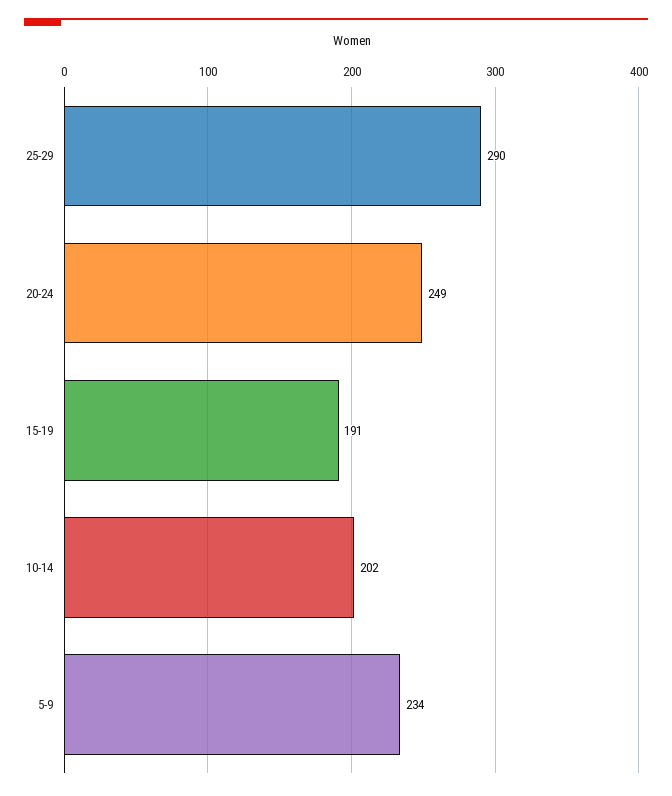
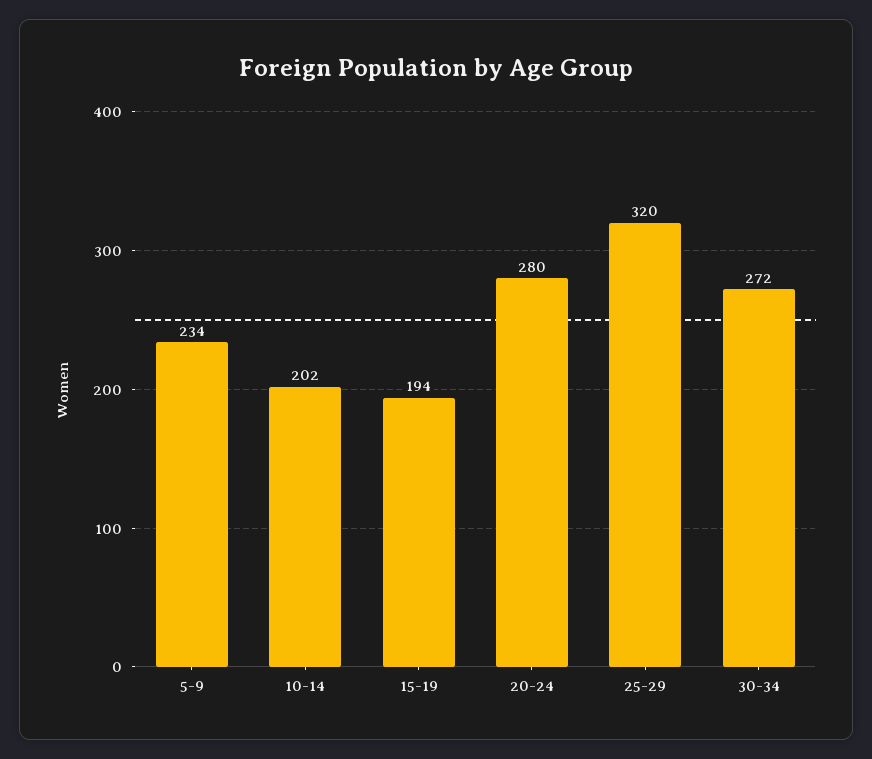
25-29: 290 -> 320
20-24: 249 -> 280
15-19: 191 -> 194
30-34: none -> 272

